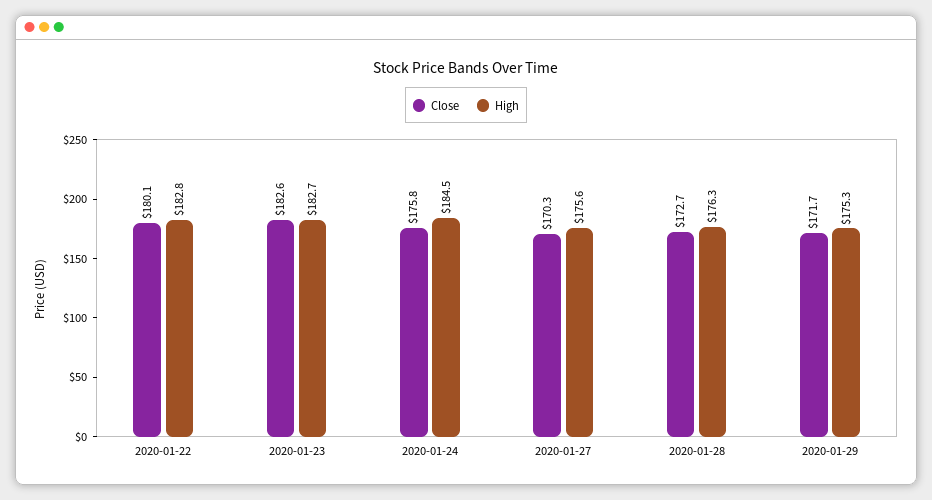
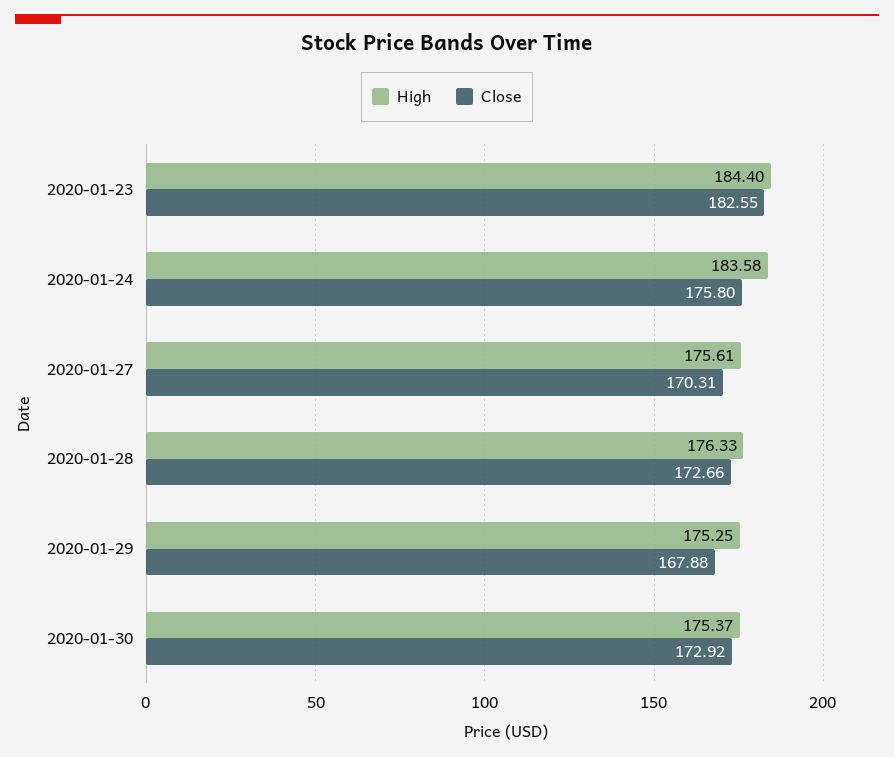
Close, 2020-01-22: 180.1 -> none
High, 2020-01-22: 182.8 -> none
High, 2020-01-23: 182.7 -> 184.4
High, 2020-01-24: 184.5 -> 183.58
Close, 2020-01-29: 171.7 -> 167.88
High, 2020-01-30: none -> 175.37
Close, 2020-01-30: none -> 172.92

